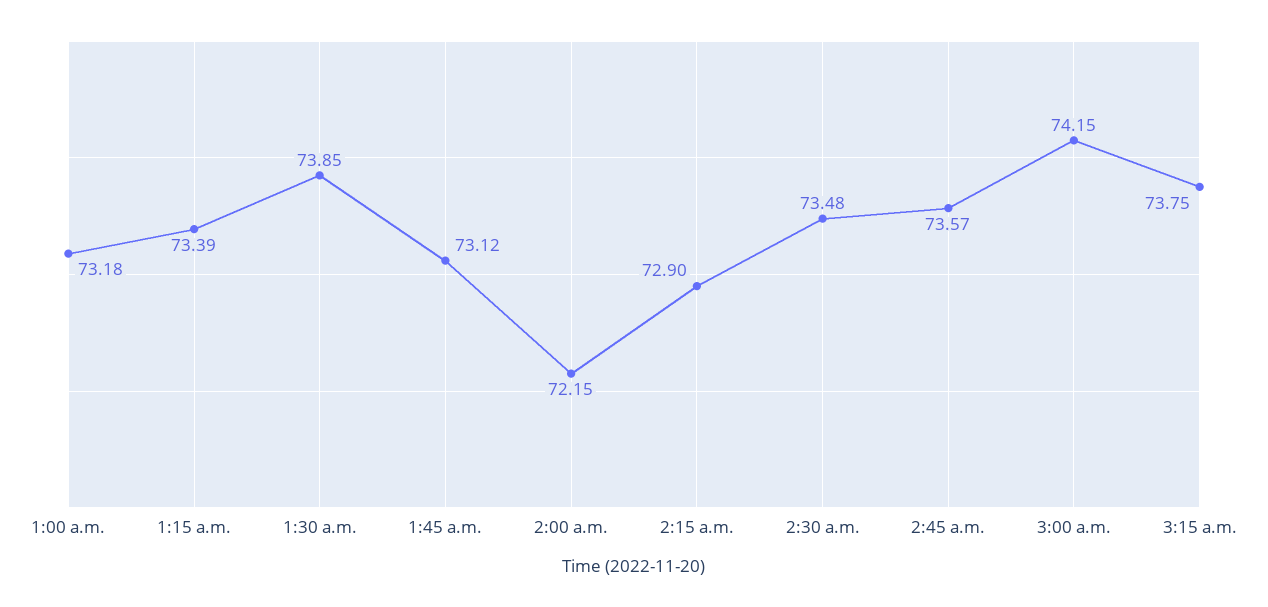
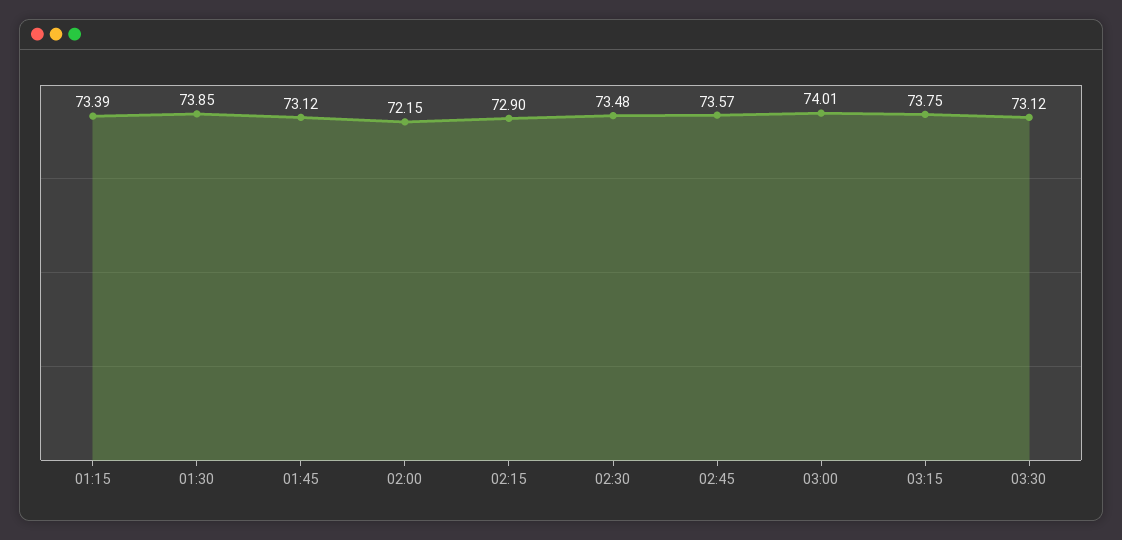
1:00 a.m.: 73.18 -> none
3:00 a.m.: 74.15 -> 74.01
03:30: none -> 73.12

